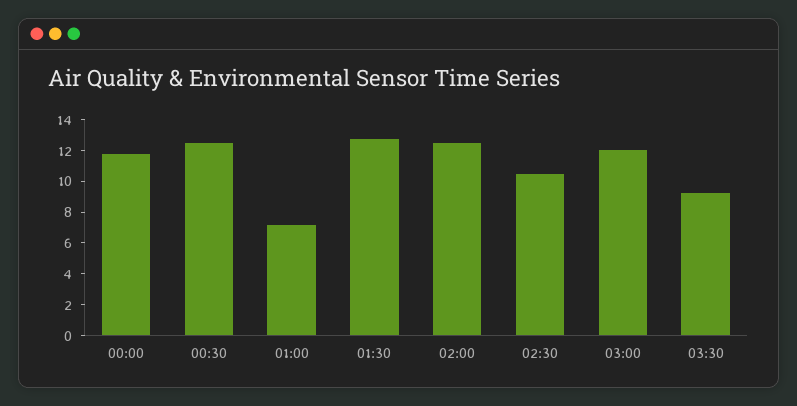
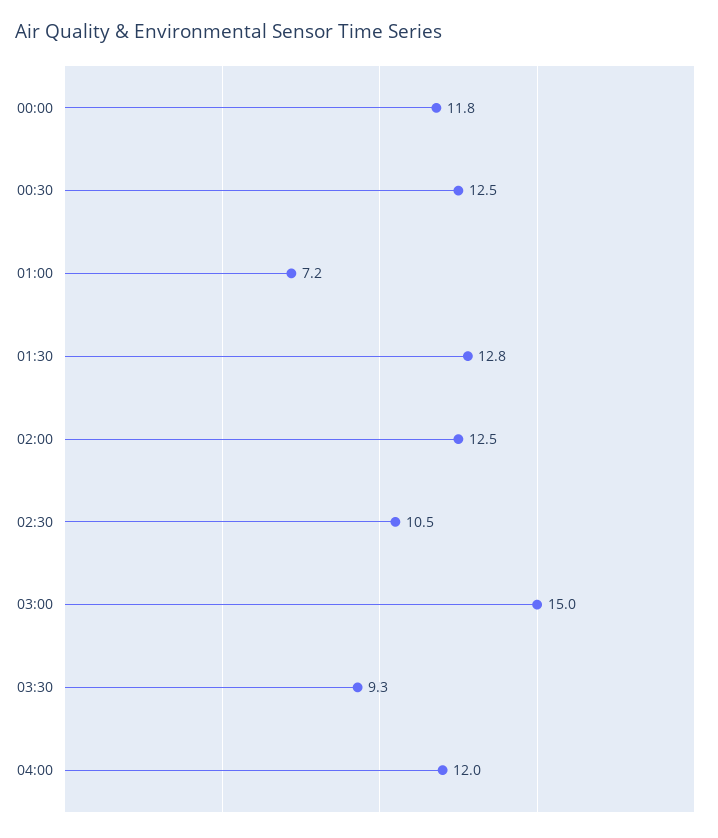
03:00: 12 -> 15
04:00: none -> 12

